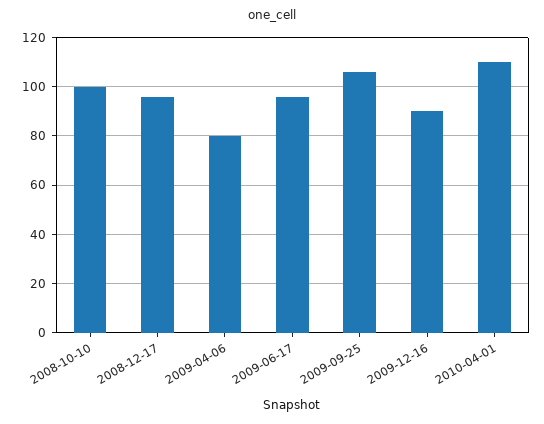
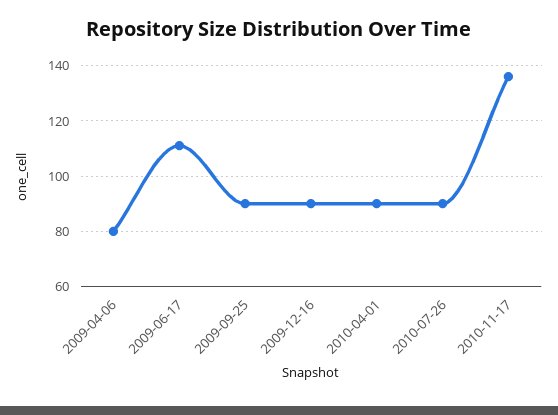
2008-10-10: 100 -> none
2008-12-17: 95 -> none
2009-06-17: 95 -> 110
2009-09-25: 105 -> 90
2010-04-01: 110 -> 90
2010-07-26: none -> 90
2010-11-17: none -> 135

